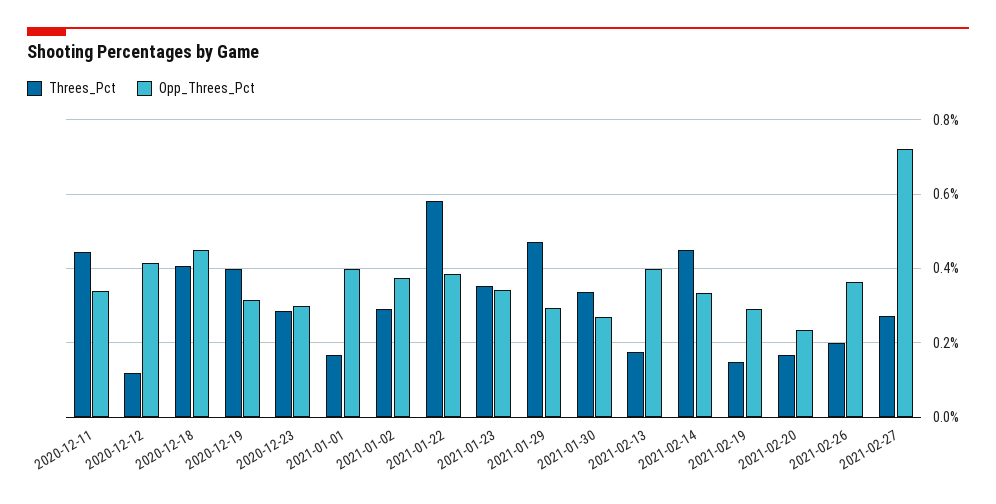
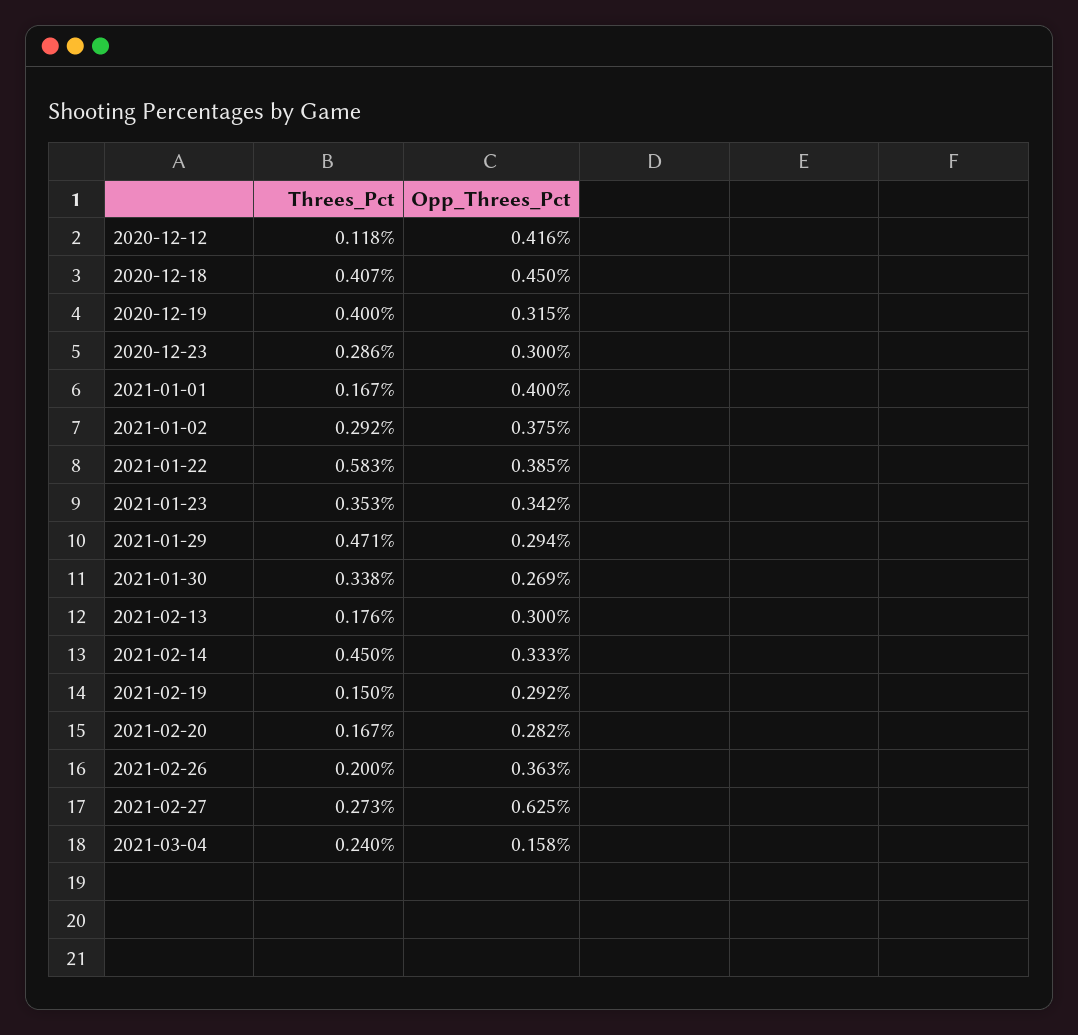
Threes_Pct, 2020-12-11: 0.44 -> none
Opp_Threes_Pct, 2020-12-11: 0.34 -> none
Opp_Threes_Pct, 2021-02-13: 0.4 -> 0.3
Opp_Threes_Pct, 2021-02-20: 0.24 -> 0.282
Opp_Threes_Pct, 2021-02-27: 0.72 -> 0.625
Threes_Pct, 2021-03-04: none -> 0.24
Opp_Threes_Pct, 2021-03-04: none -> 0.158

